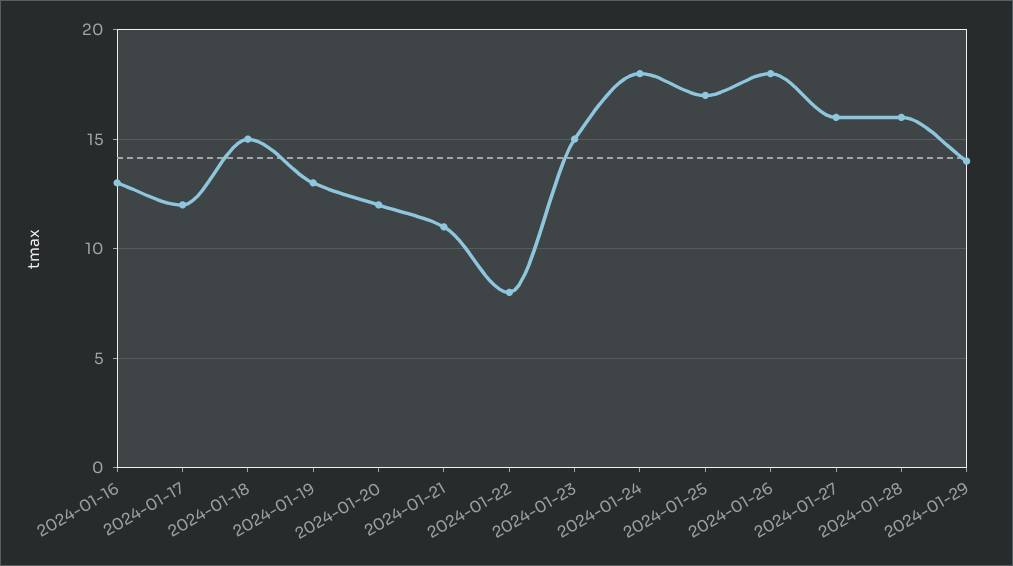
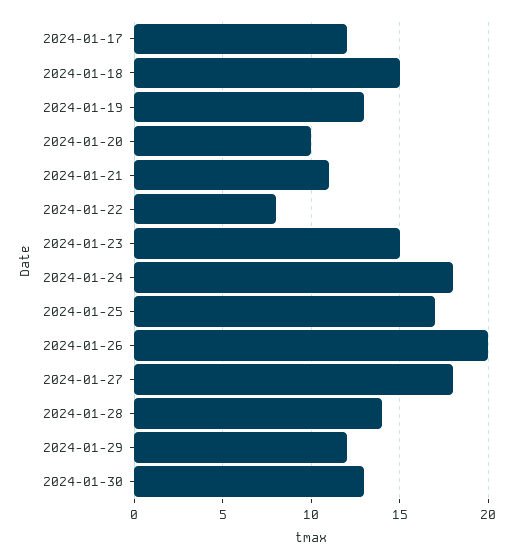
2024-01-16: 13 -> none
2024-01-20: 12 -> 10
2024-01-26: 18 -> 20
2024-01-27: 16 -> 18
2024-01-28: 16 -> 14
2024-01-29: 14 -> 12
2024-01-30: none -> 13

